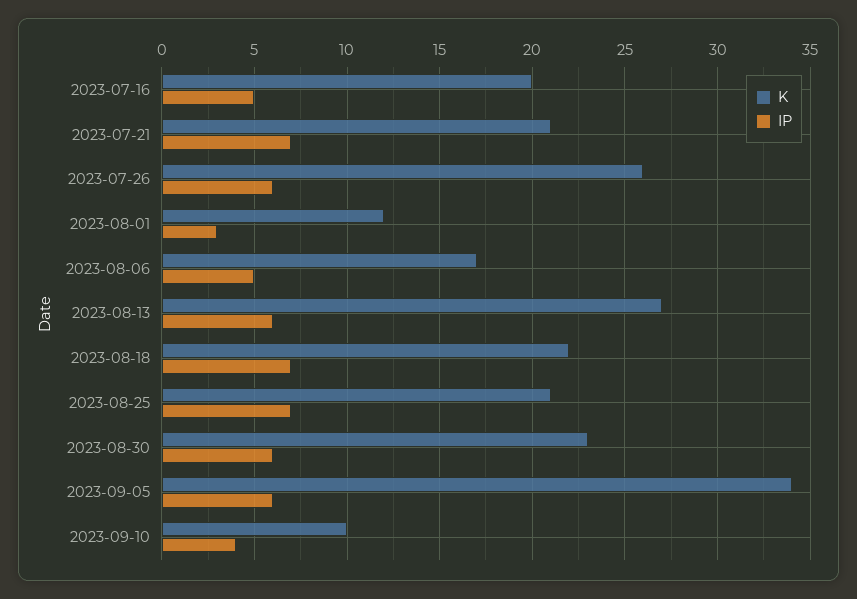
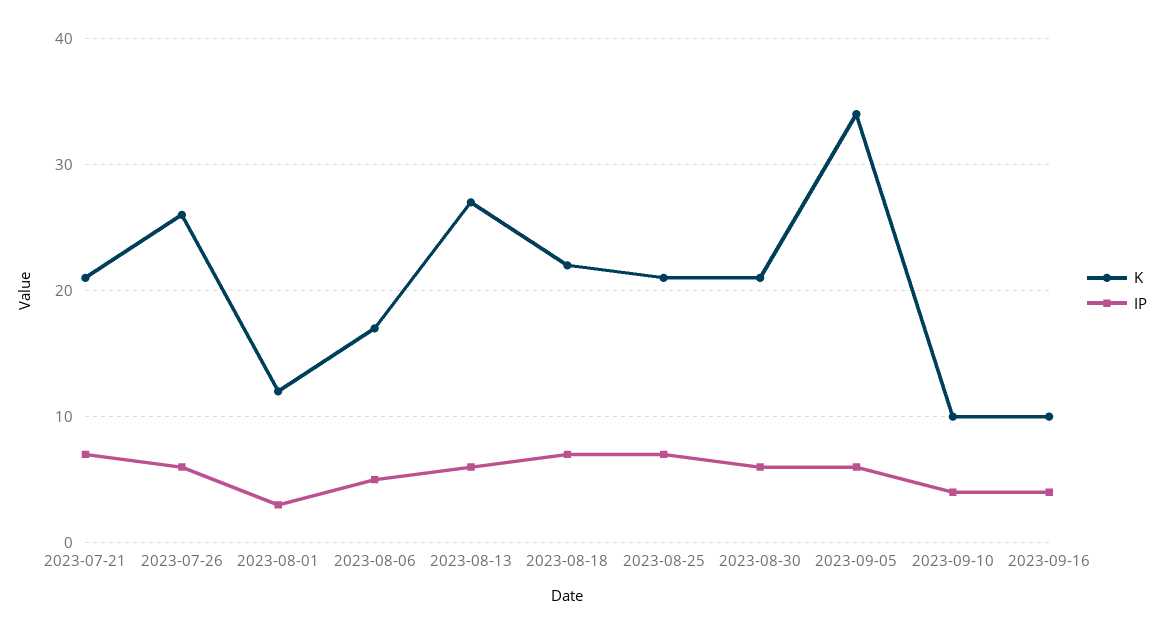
K, 2023-07-16: 20 -> none
IP, 2023-07-16: 5 -> none
K, 2023-08-30: 23 -> 21
K, 2023-09-16: none -> 10
IP, 2023-09-16: none -> 4

